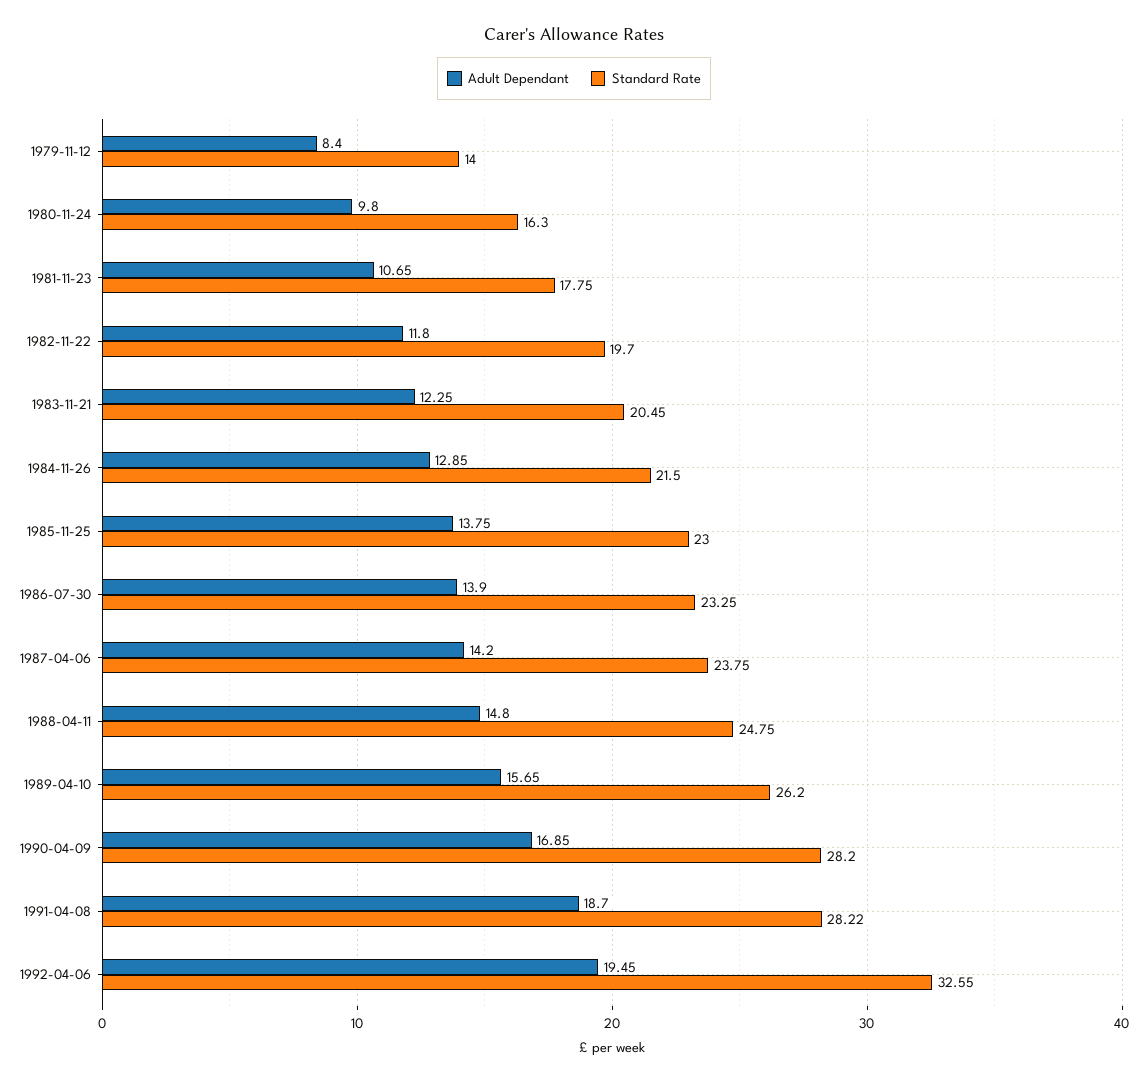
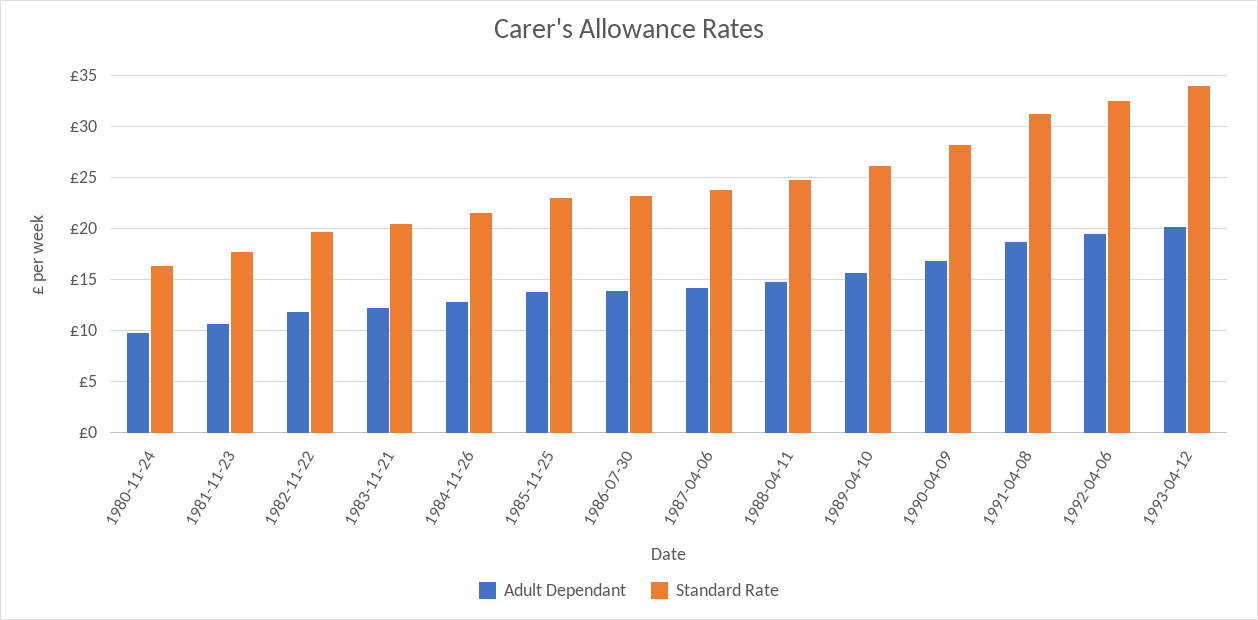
Adult Dependant, 1979-11-12: 8.4 -> none
Standard Rate, 1979-11-12: 14 -> none
Standard Rate, 1991-04-08: 28.22 -> 31
Adult Dependant, 1993-04-12: none -> 20
Standard Rate, 1993-04-12: none -> 34

